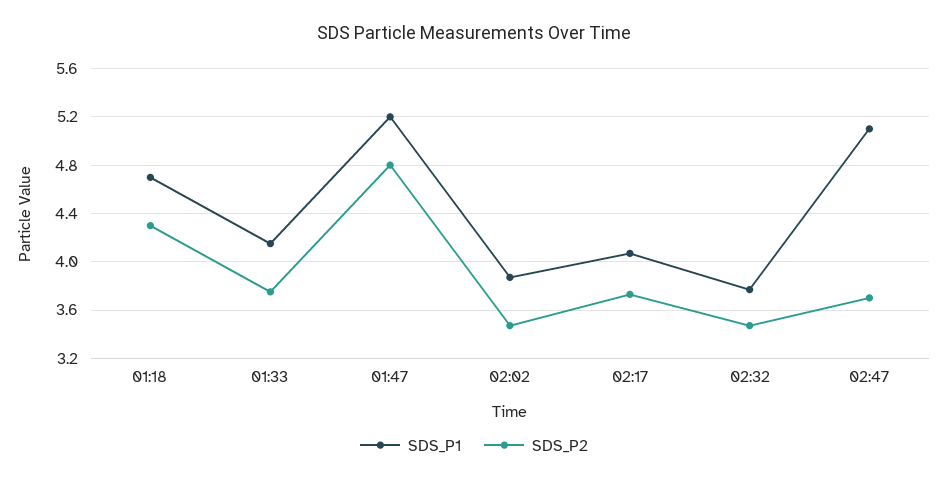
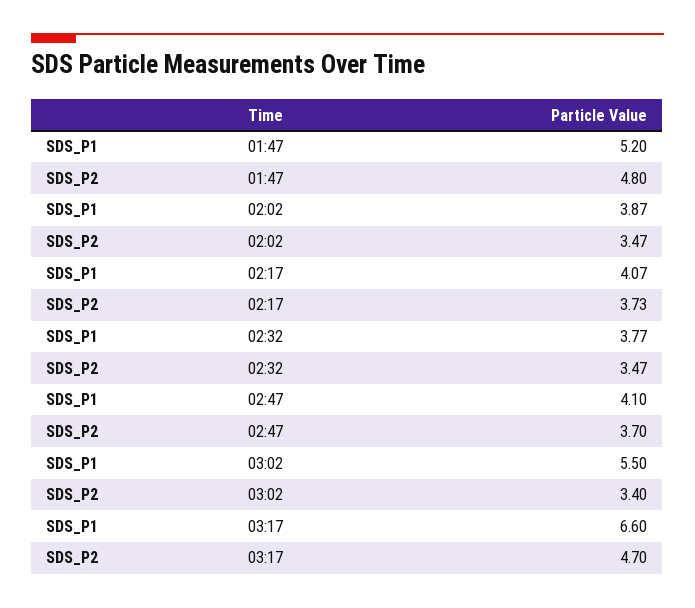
SDS_P1, 01:18: 4.7 -> none
SDS_P2, 01:18: 4.3 -> none
SDS_P1, 01:33: 4.15 -> none
SDS_P2, 01:33: 3.75 -> none
SDS_P1, 02:47: 5.1 -> 4.1
SDS_P1, 03:02: none -> 5.5
SDS_P2, 03:02: none -> 3.4
SDS_P1, 03:17: none -> 6.6
SDS_P2, 03:17: none -> 4.7

